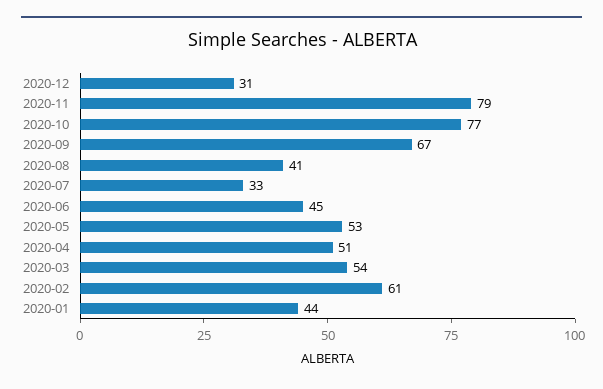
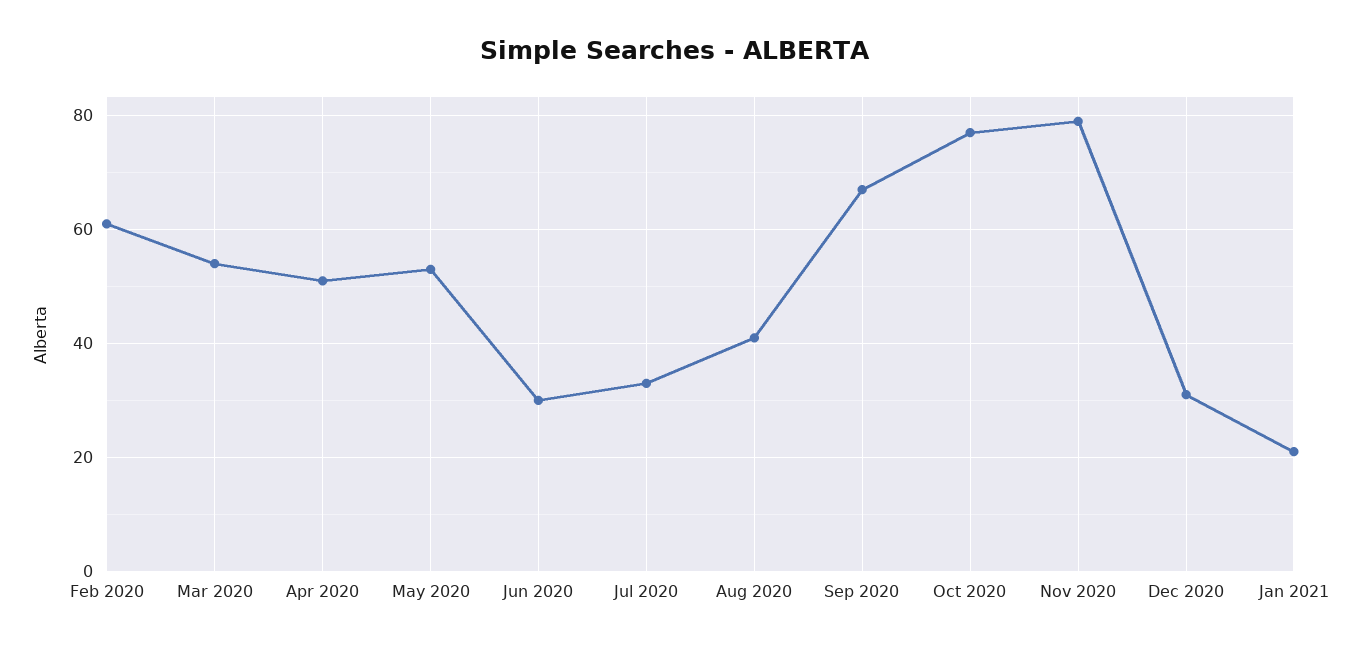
2020-06: 45 -> 30
2020-01: 44 -> none
Jan 2021: none -> 20

